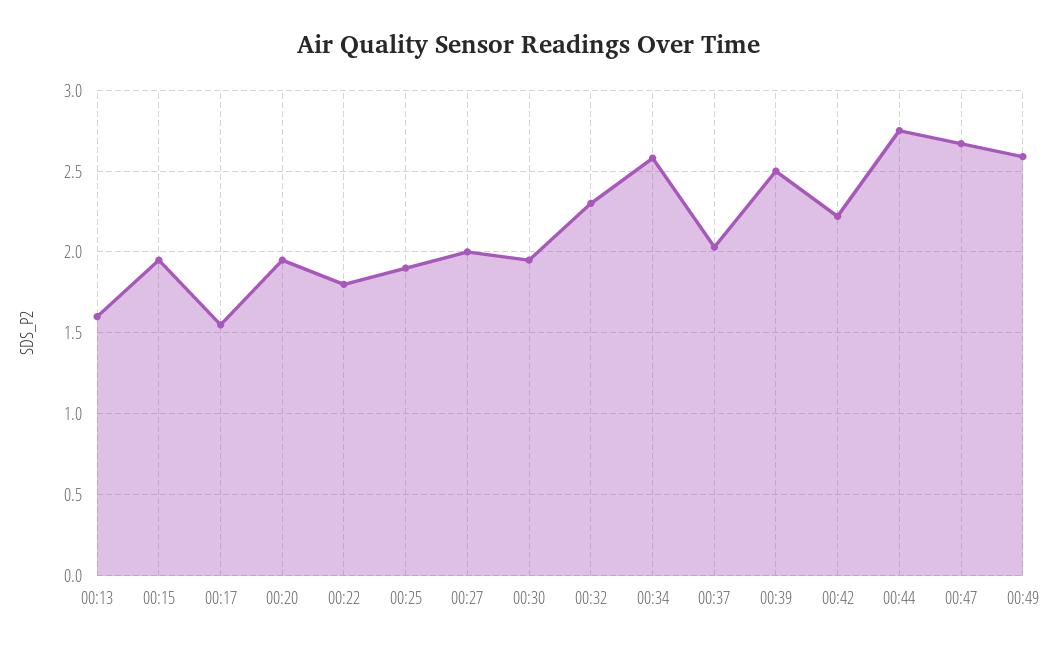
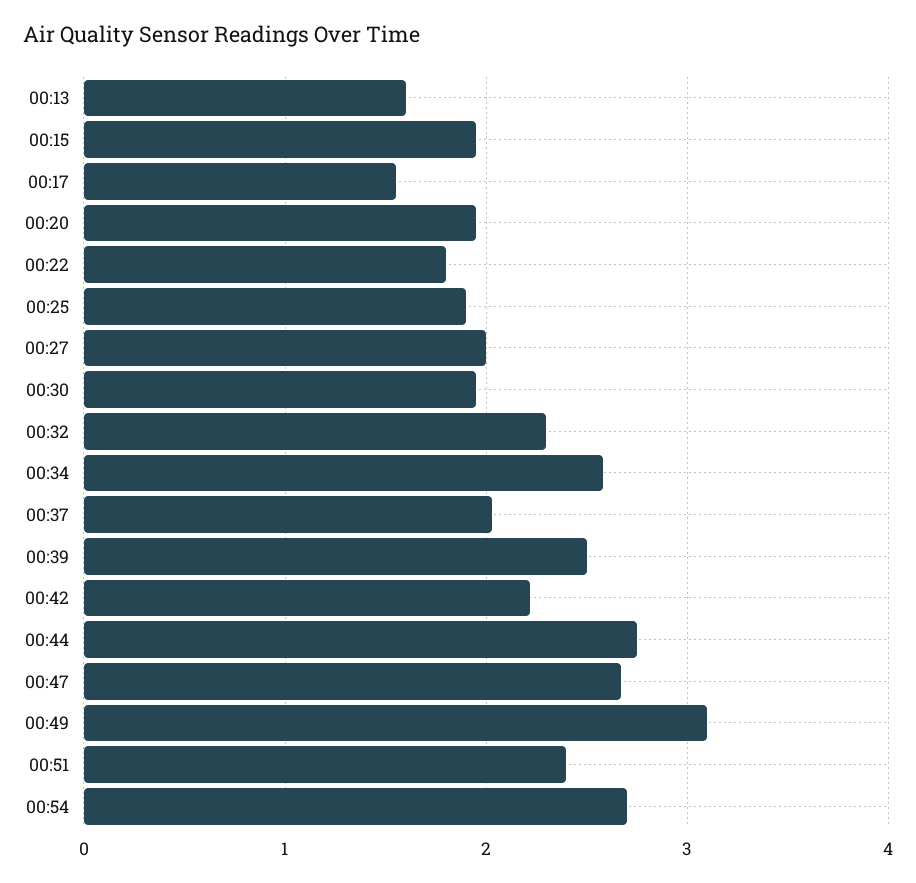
00:49: 2.6 -> 3.1
00:51: none -> 2.4
00:54: none -> 2.7

